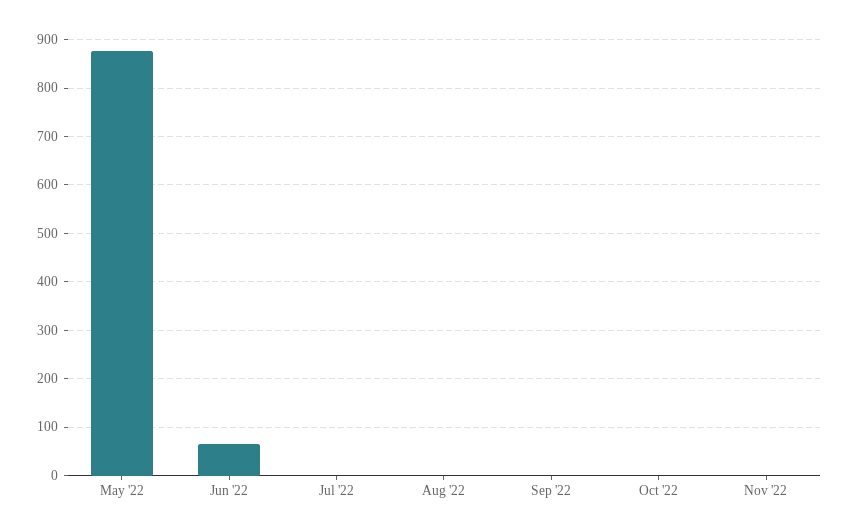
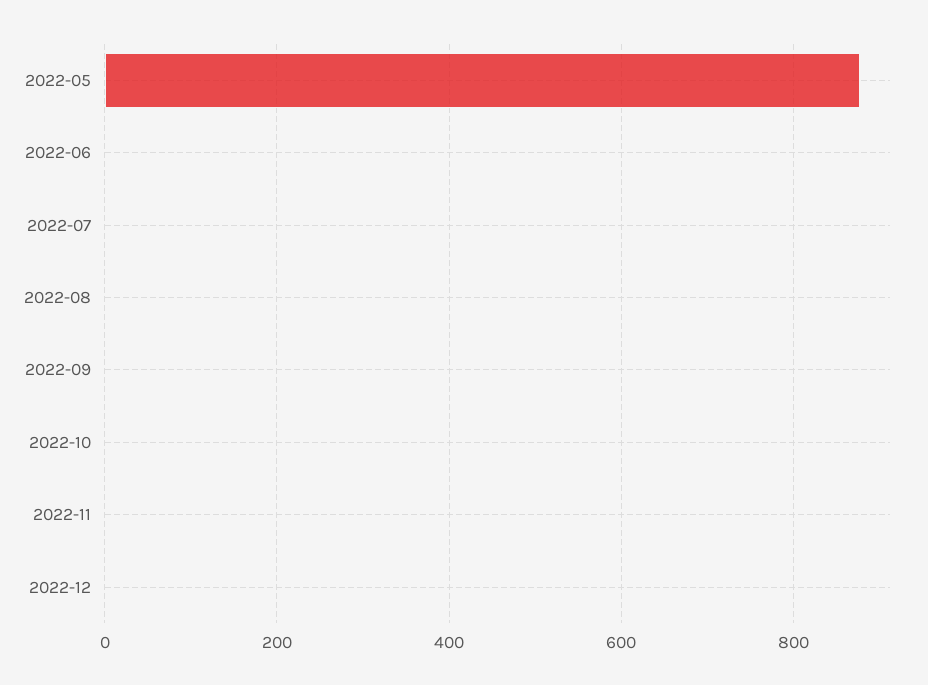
Jun '22: 60 -> 0
2022-12: none -> 0

